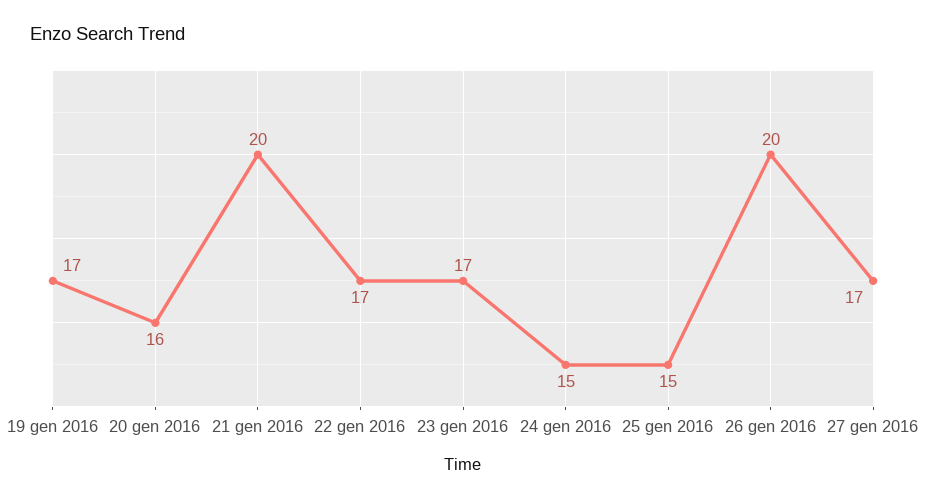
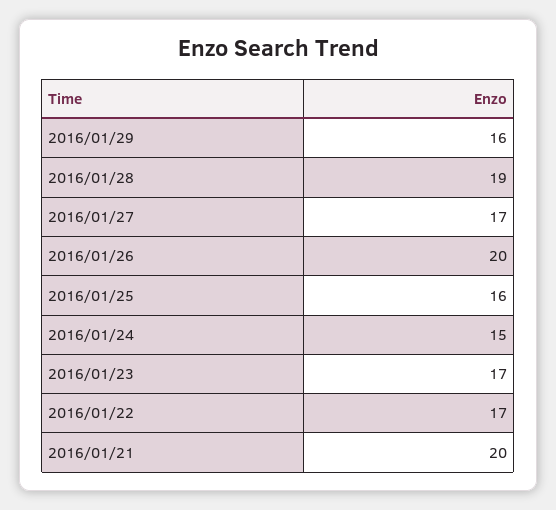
19 gen 2016: 17 -> none
20 gen 2016: 16 -> none
25 gen 2016: 15 -> 16
2016/01/29: none -> 16
2016/01/28: none -> 19

